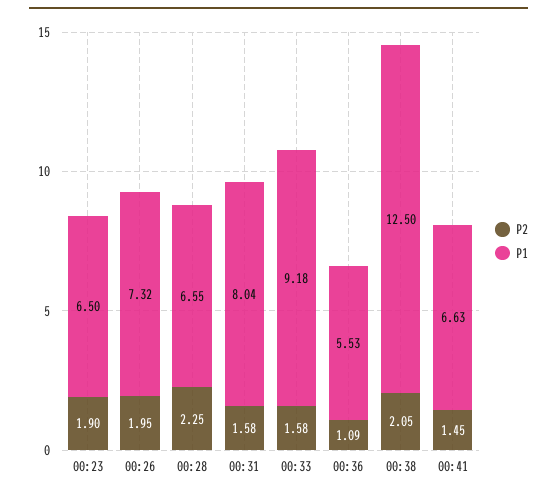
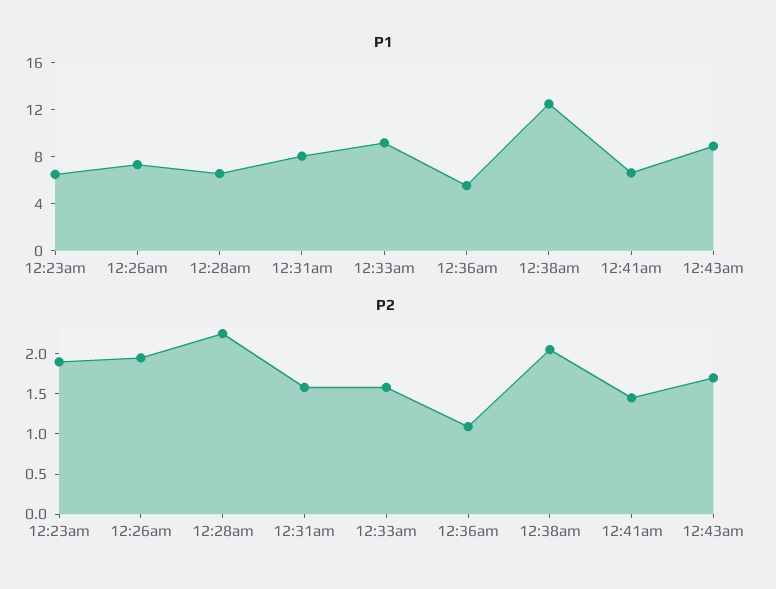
P1, 12:43am: none -> 9
P2, 12:43am: none -> 1.7

